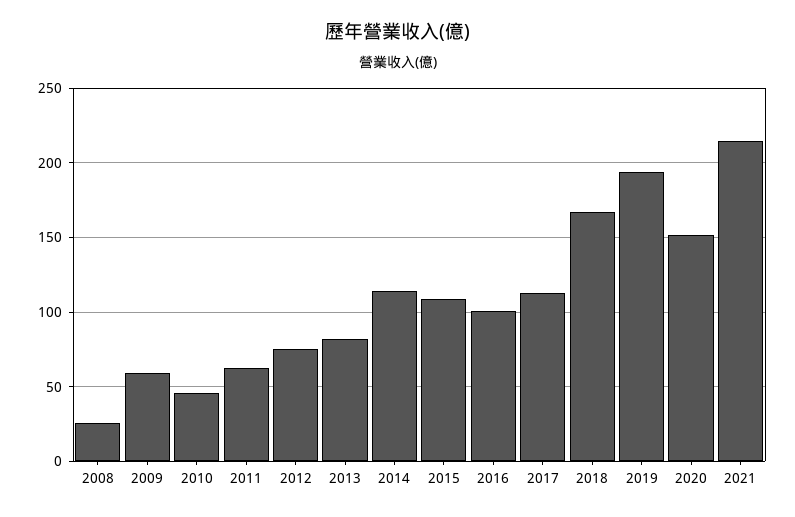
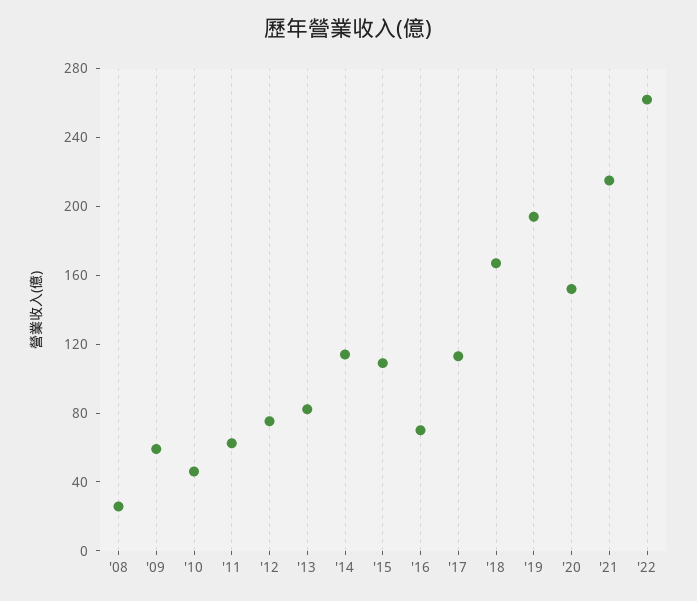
2016: 100 -> 70
'22: none -> 260

